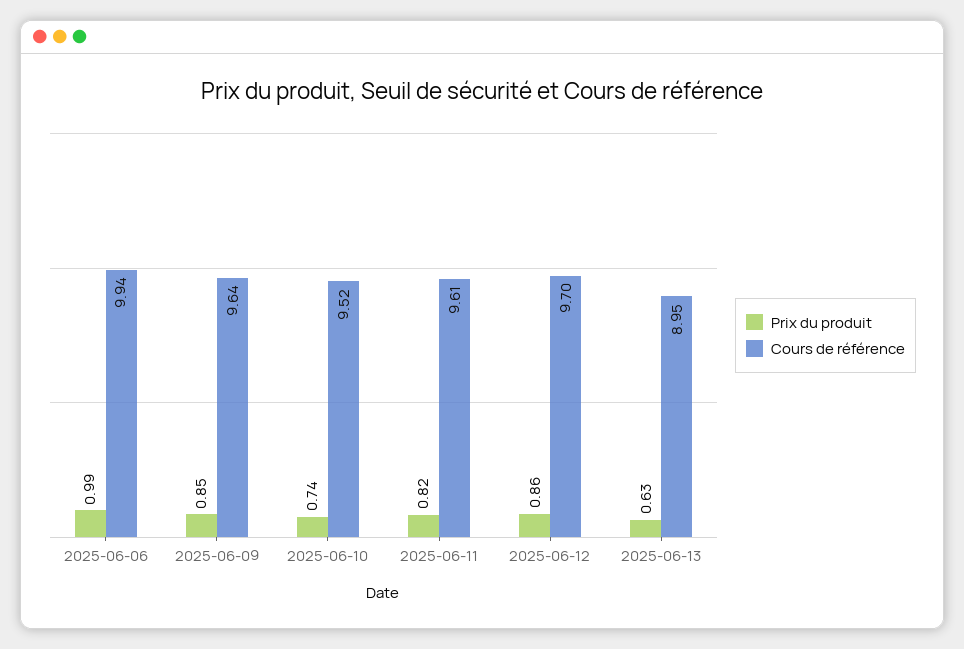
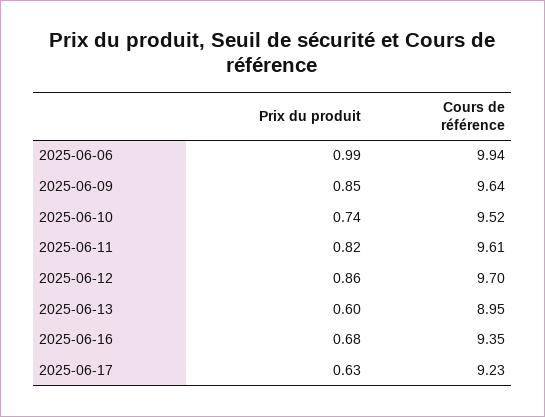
Prix du produit, 2025-06-13: 0.63 -> 0.6
Prix du produit, 2025-06-16: none -> 0.68
Cours de référence, 2025-06-16: none -> 9.35
Prix du produit, 2025-06-17: none -> 0.63
Cours de référence, 2025-06-17: none -> 9.23

